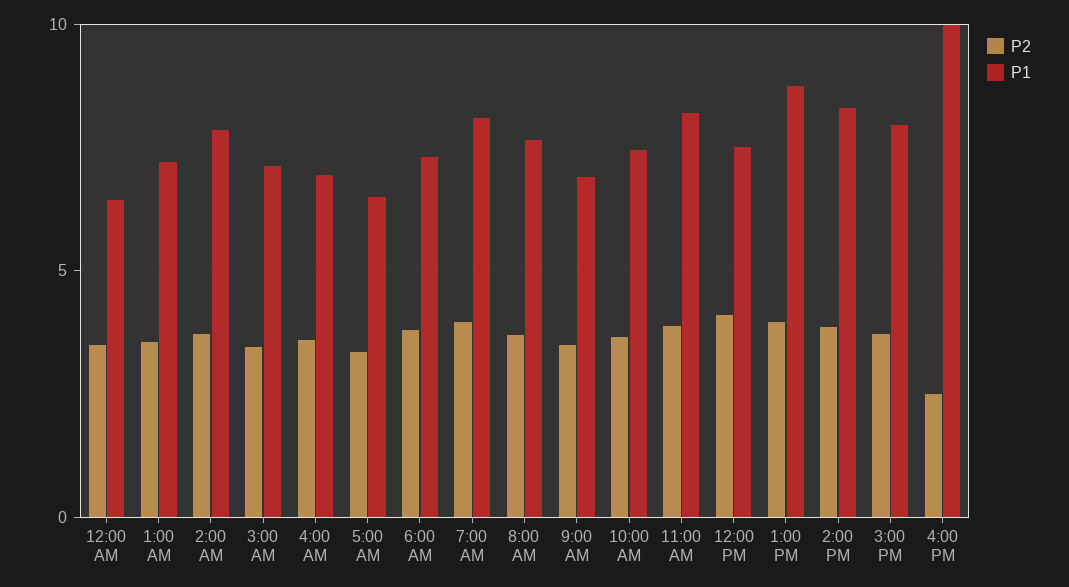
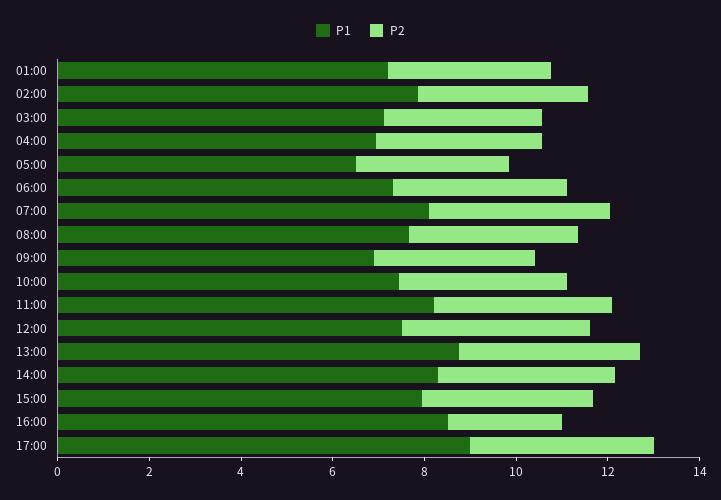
P2, 12:00 AM: 3.5 -> none
P1, 12:00 AM: 6.5 -> none
P1, 4:00 PM: 10 -> 8.5
P1, 17:00: none -> 9
P2, 17:00: none -> 4

